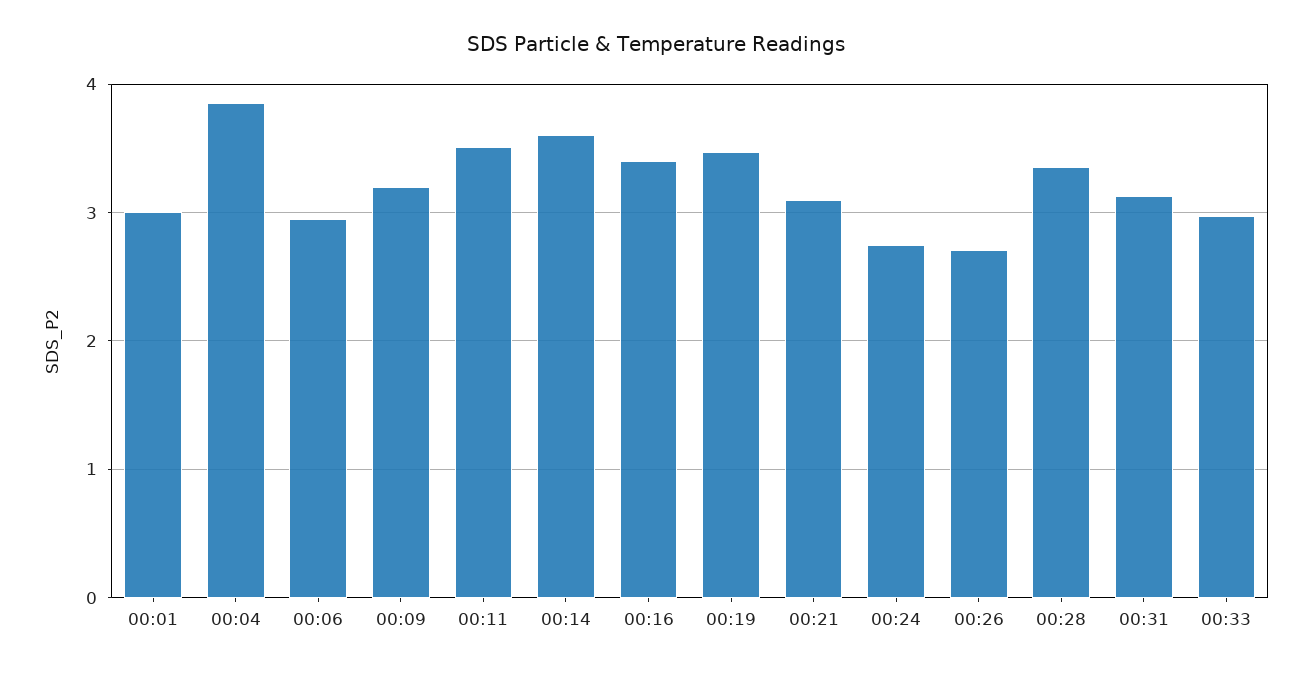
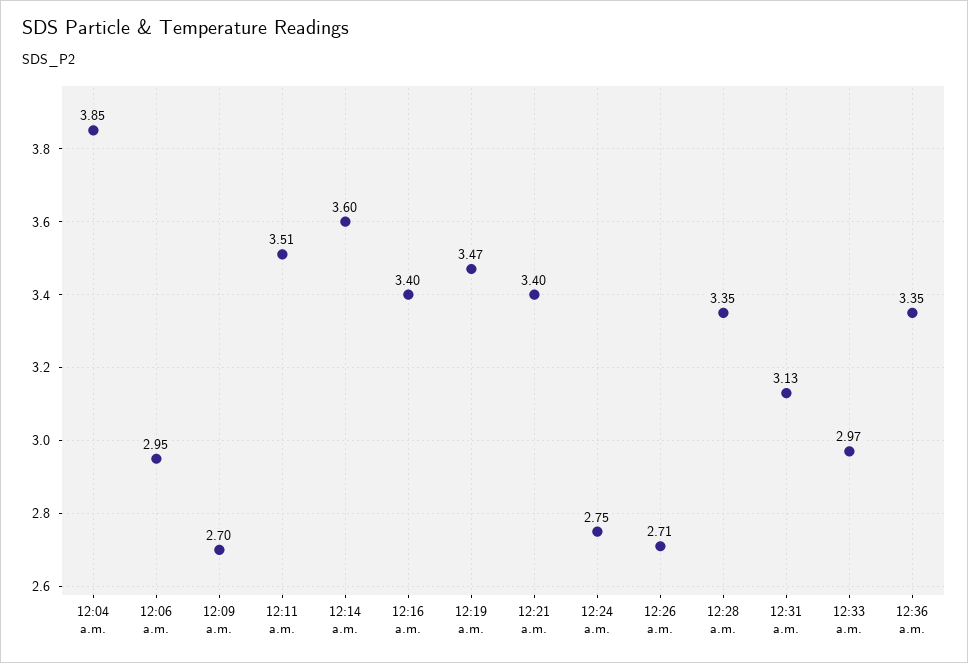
00:01: 3 -> none
00:09: 3.2 -> 2.7
00:21: 3.1 -> 3.4
12:36 a.m.: none -> 3.35

